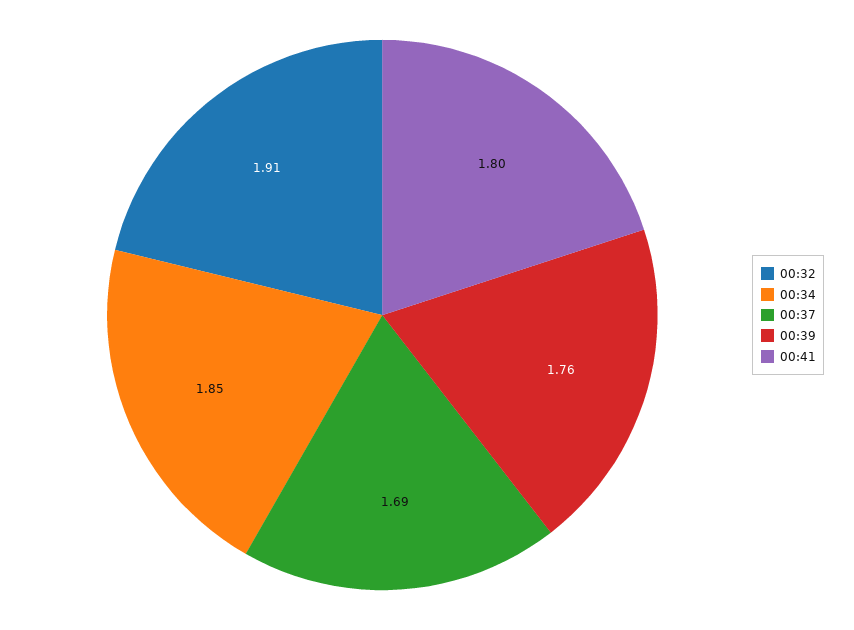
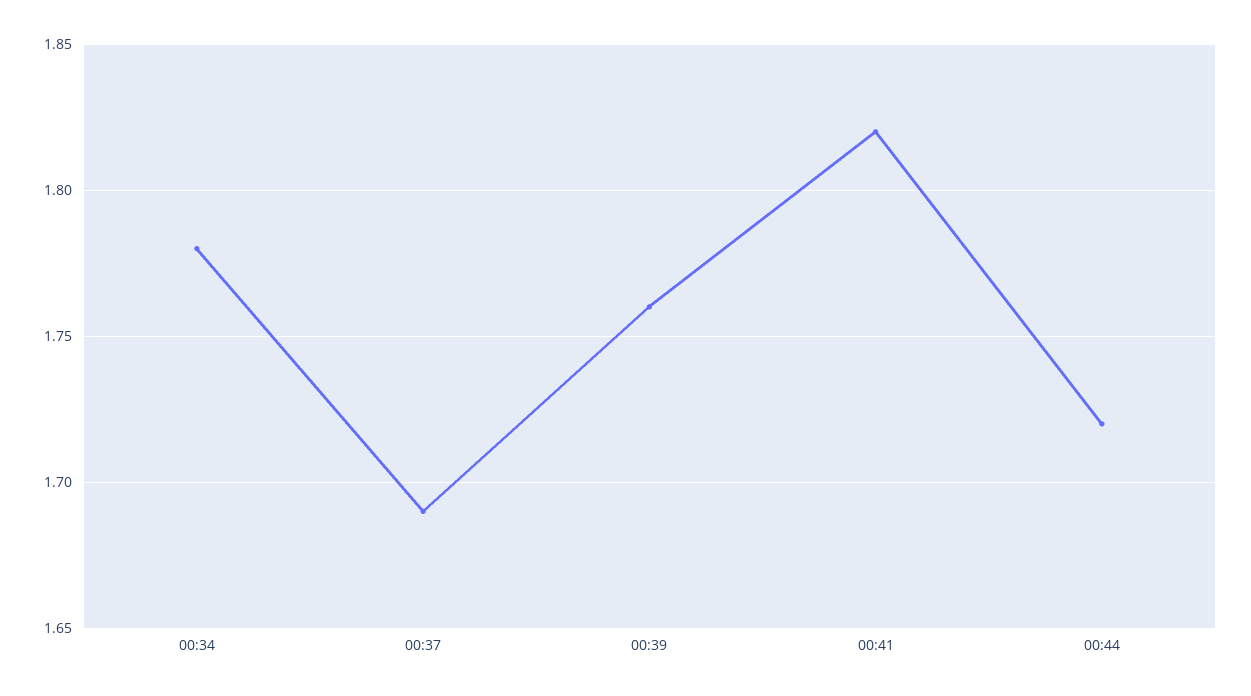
00:32: 1.91 -> none
00:34: 1.85 -> 1.78
00:41: 1.8 -> 1.82
00:44: none -> 1.72

